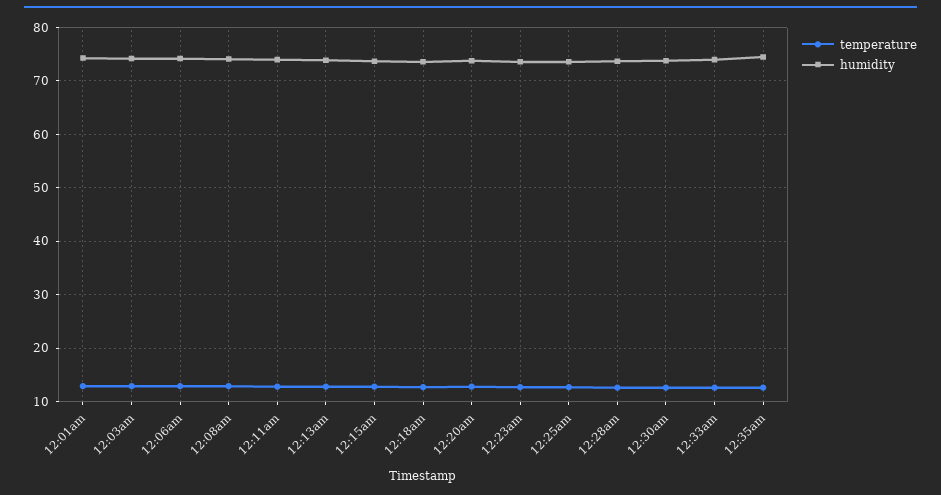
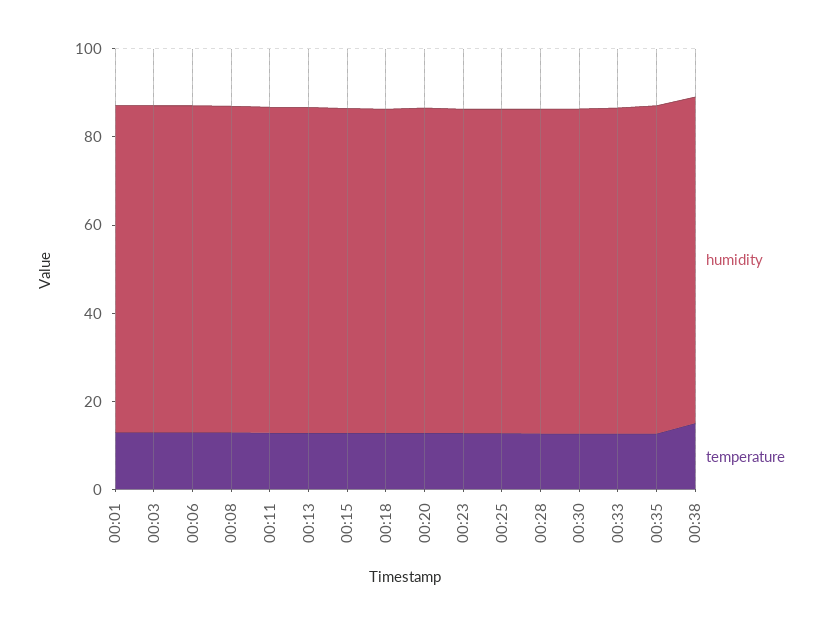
humidity, 00:38: none -> 75
temperature, 00:38: none -> 15

